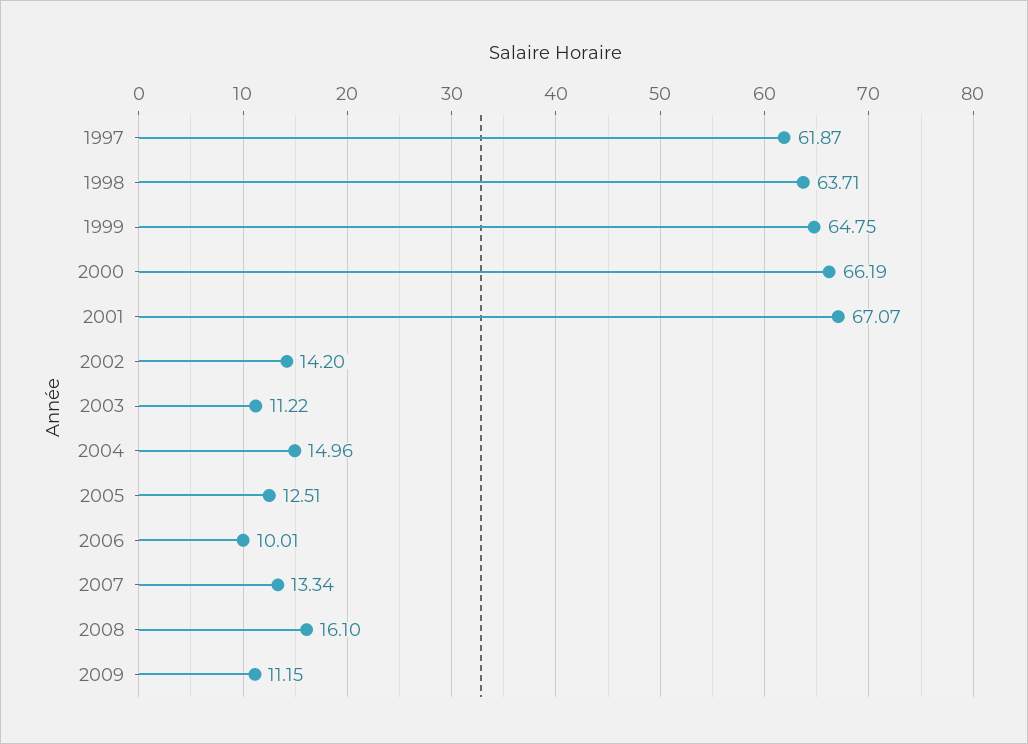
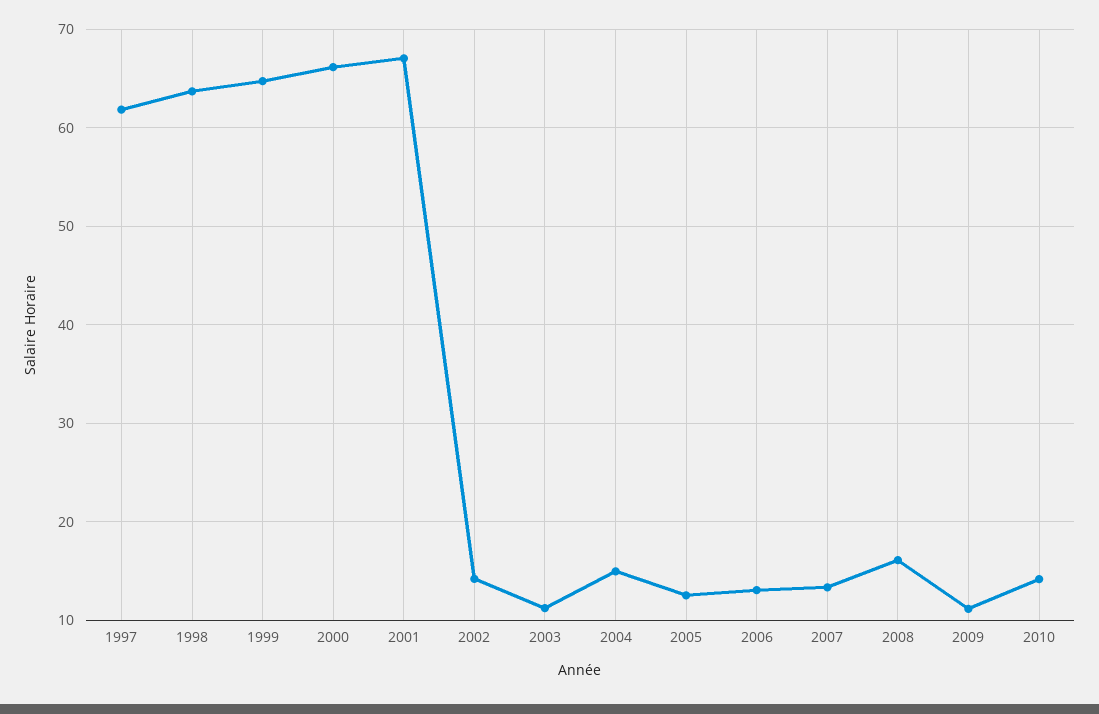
2006: 10.01 -> 13
2010: none -> 14

